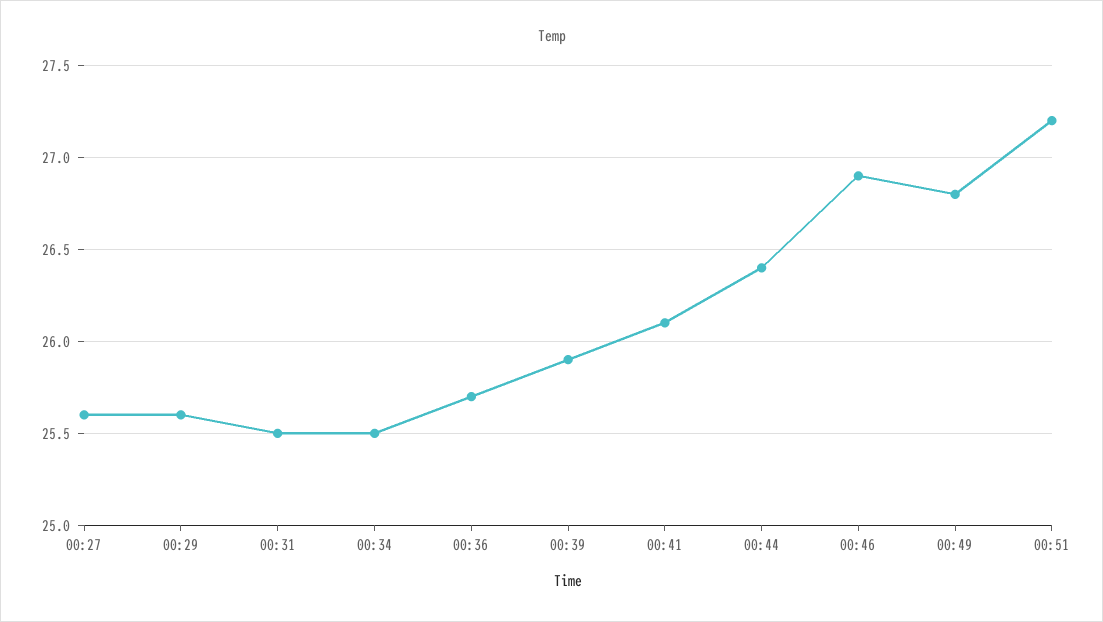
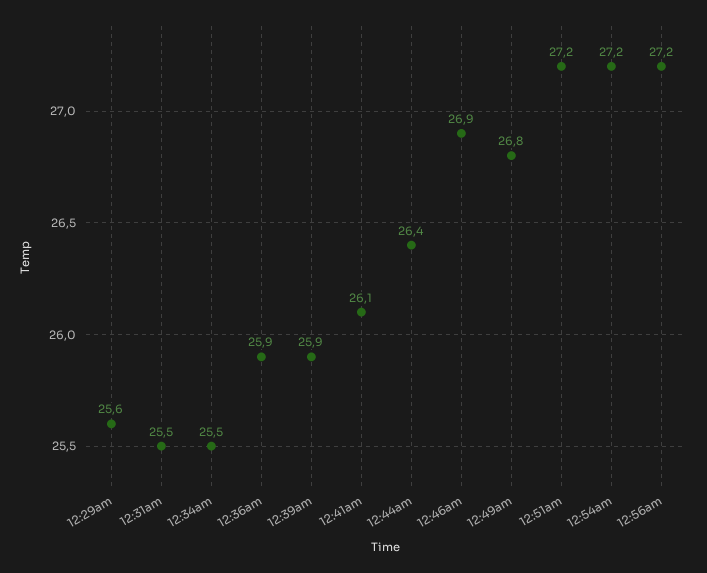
00:27: 25.6 -> none
00:36: 25.7 -> 25.9
12:54am: none -> 27.2
12:56am: none -> 27.2

